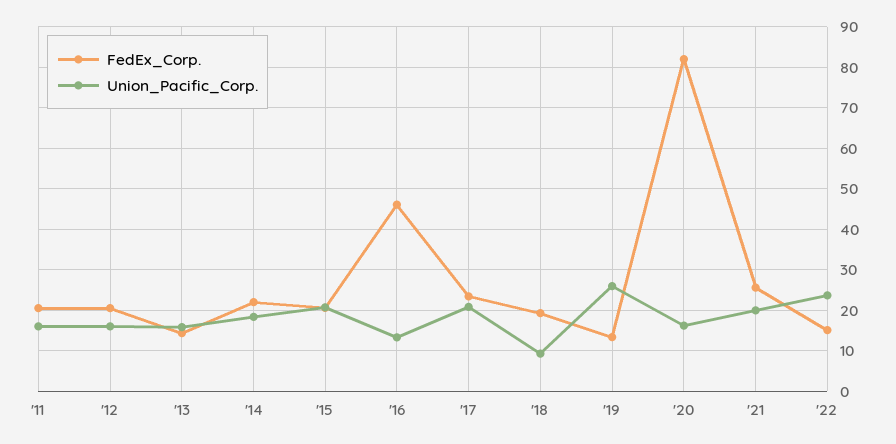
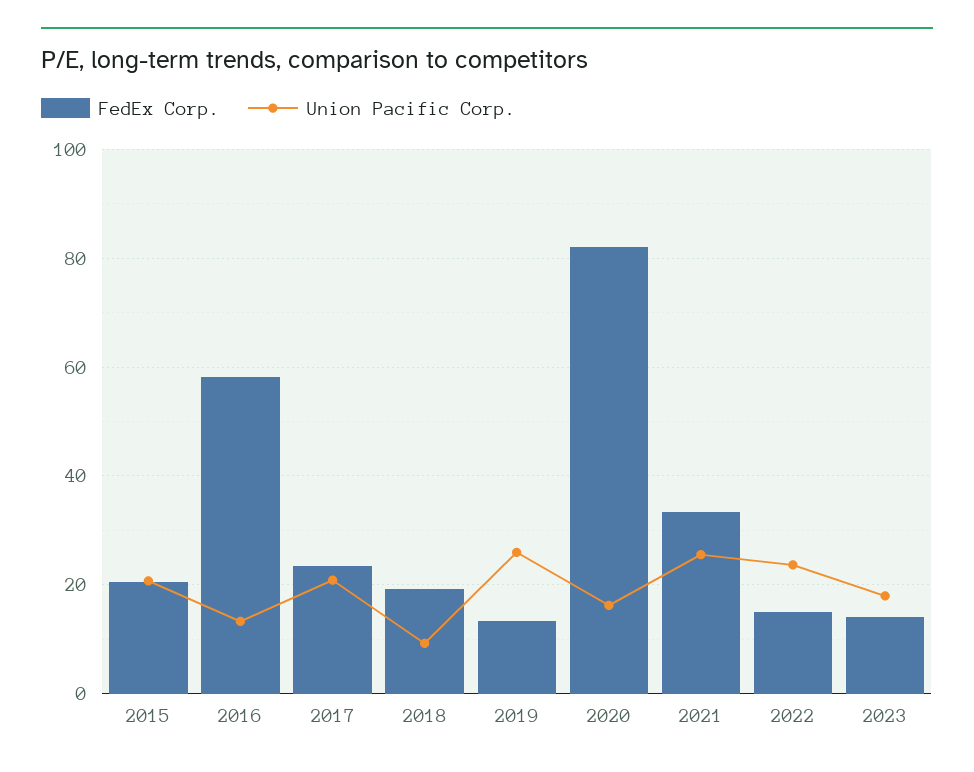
FedEx_Corp., '11: 20 -> none
Union_Pacific_Corp., '11: 16 -> none
FedEx_Corp., '12: 20 -> none
Union_Pacific_Corp., '12: 16 -> none
FedEx_Corp., '13: 14 -> none
Union_Pacific_Corp., '13: 16 -> none
FedEx_Corp., '14: 22 -> none
Union_Pacific_Corp., '14: 18 -> none
FedEx_Corp., '16: 46 -> 58
FedEx_Corp., '21: 26 -> 34
Union_Pacific_Corp., '21: 20 -> 26
FedEx_Corp., 2023: none -> 14
Union_Pacific_Corp., 2023: none -> 18

